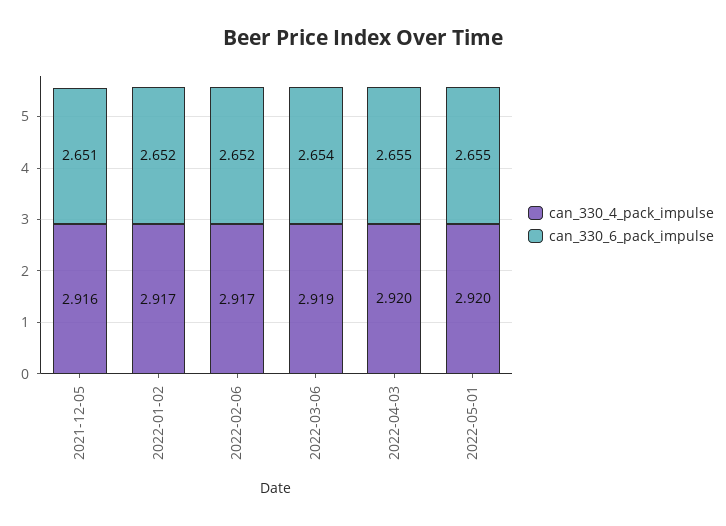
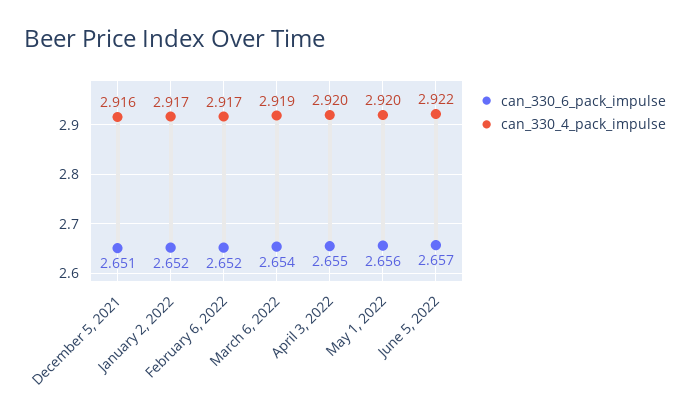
can_330_6_pack_impulse, 2022-05-01: 2.655 -> 2.656
can_330_6_pack_impulse, June 5, 2022: none -> 2.657
can_330_4_pack_impulse, June 5, 2022: none -> 2.922

